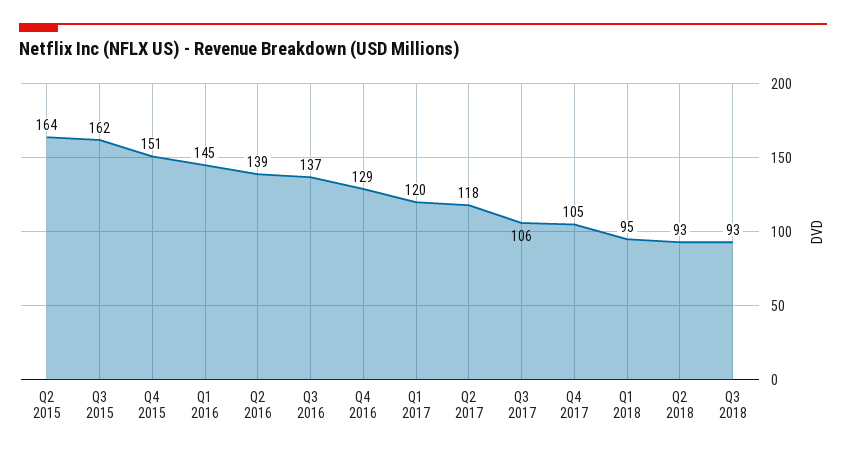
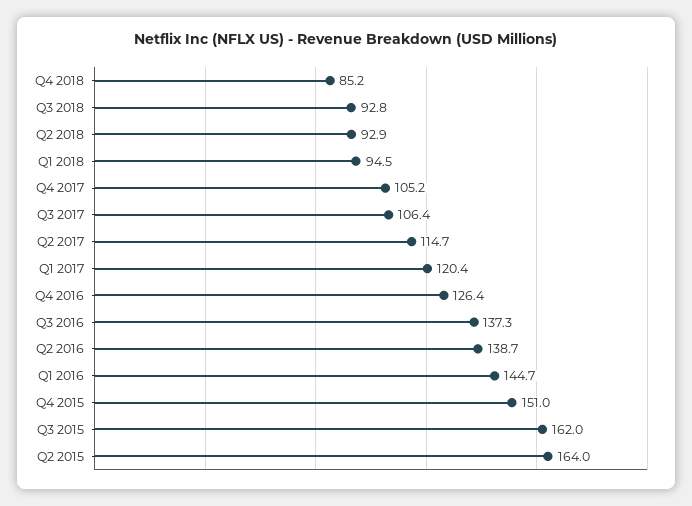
Q4 2016: 129 -> 126.4
Q2 2017: 118 -> 114.7
Q4 2018: none -> 85.2

